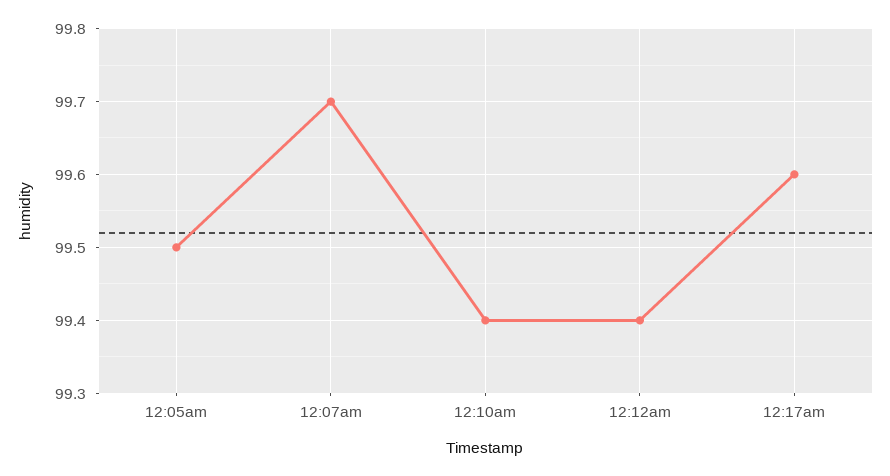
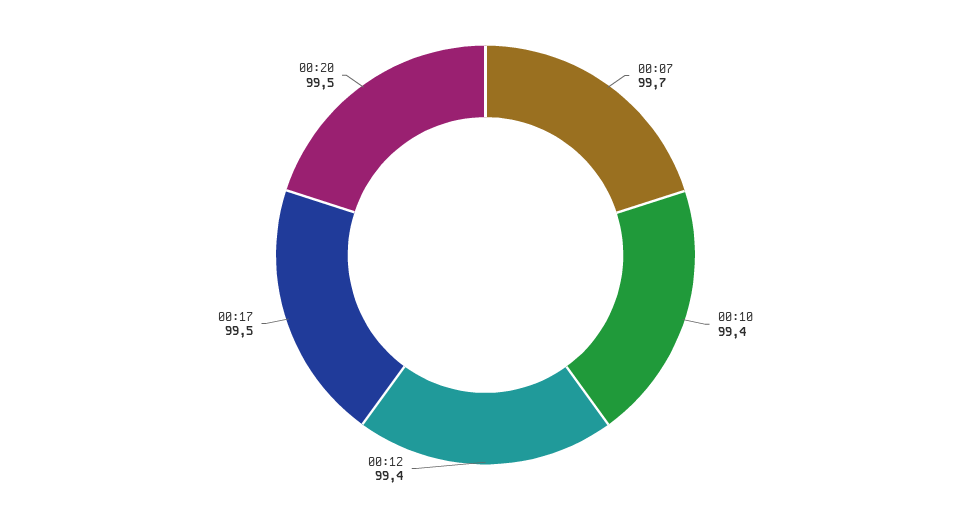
12:05am: 99.5 -> none
12:17am: 99.6 -> 99.5
00:20: none -> 99.5

